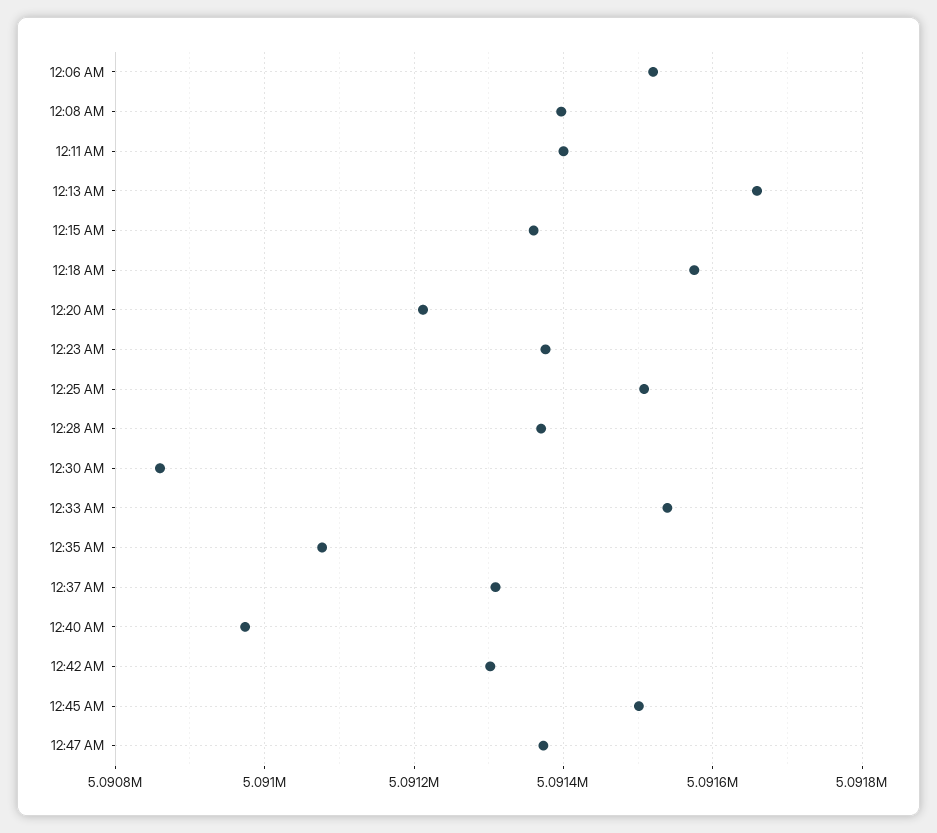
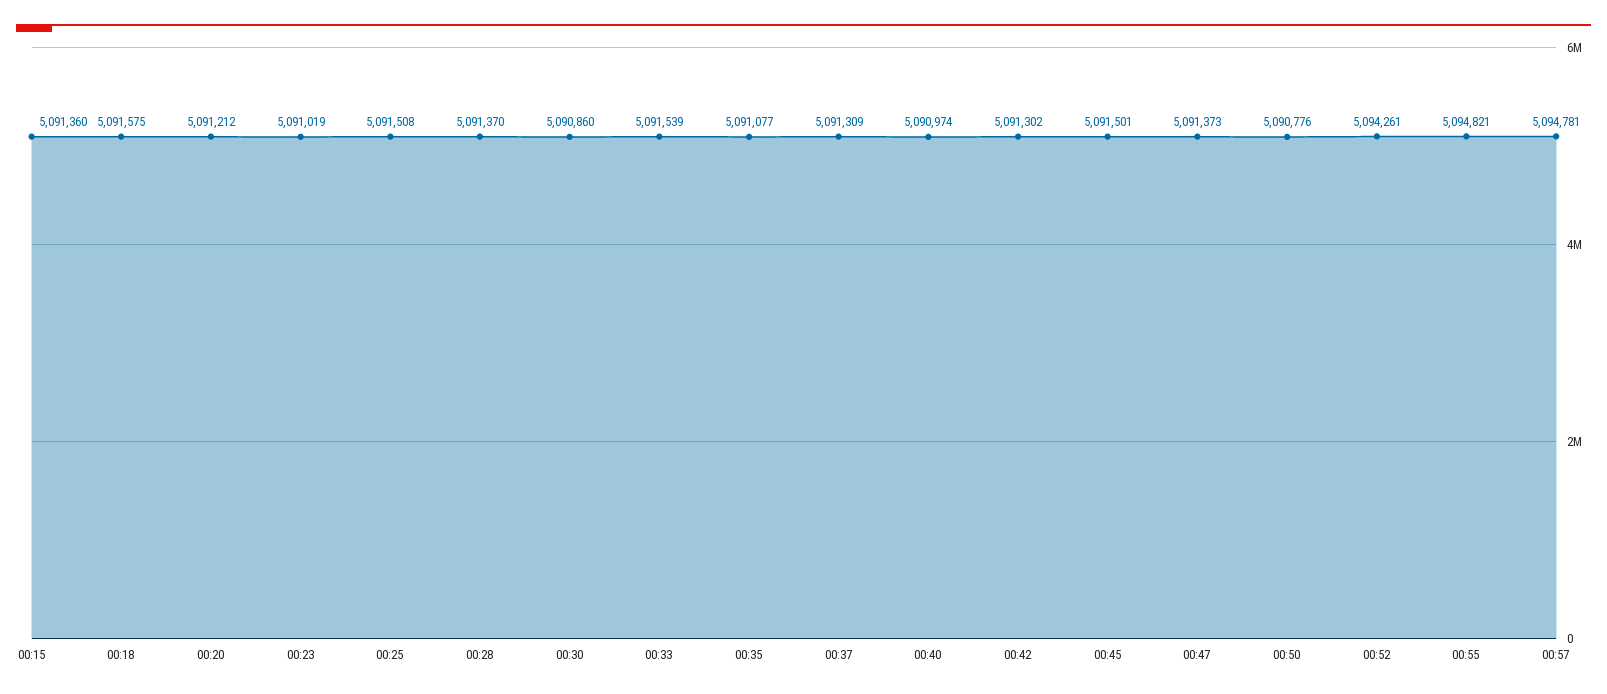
12:06 AM: 5091520 -> none
12:08 AM: 5091400 -> none
12:11 AM: 5091400 -> none
12:13 AM: 5091660 -> none
12:23 AM: 5091380 -> 5091019
00:50: none -> 5090776
00:52: none -> 5094261
00:55: none -> 5094821
00:57: none -> 5094781

